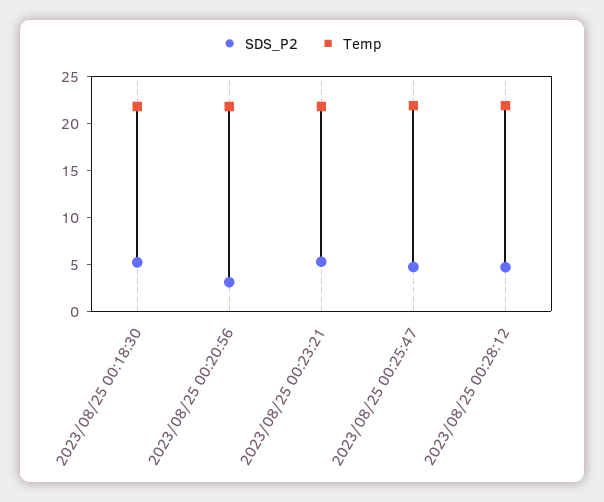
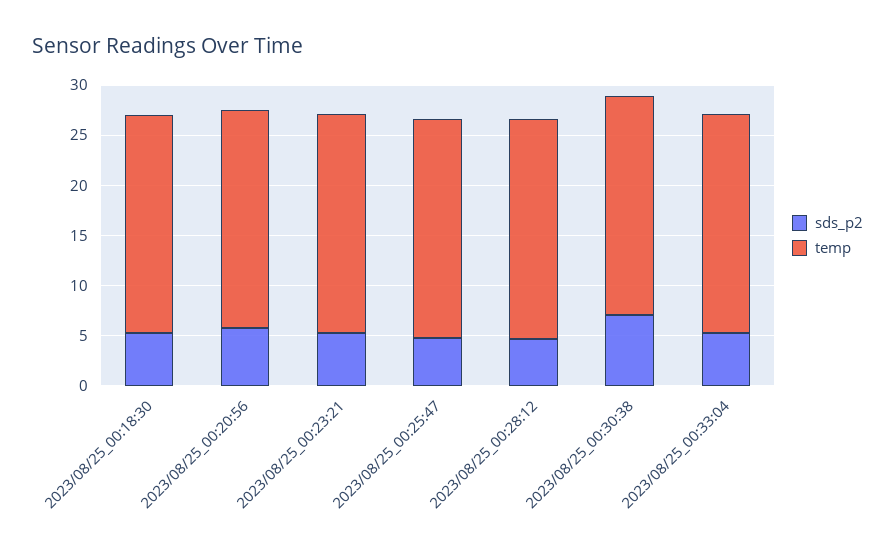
SDS_P2, 2023/08/25 00:20:56: 3 -> 6
SDS_P2, 2023/08/25_00:30:38: none -> 7
Temp, 2023/08/25_00:30:38: none -> 22
SDS_P2, 2023/08/25_00:33:04: none -> 5
Temp, 2023/08/25_00:33:04: none -> 22

